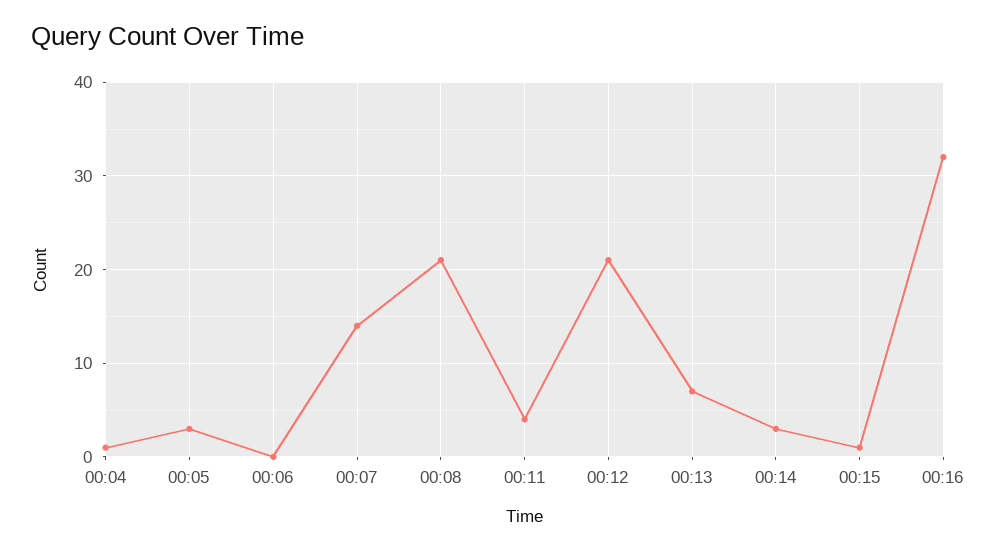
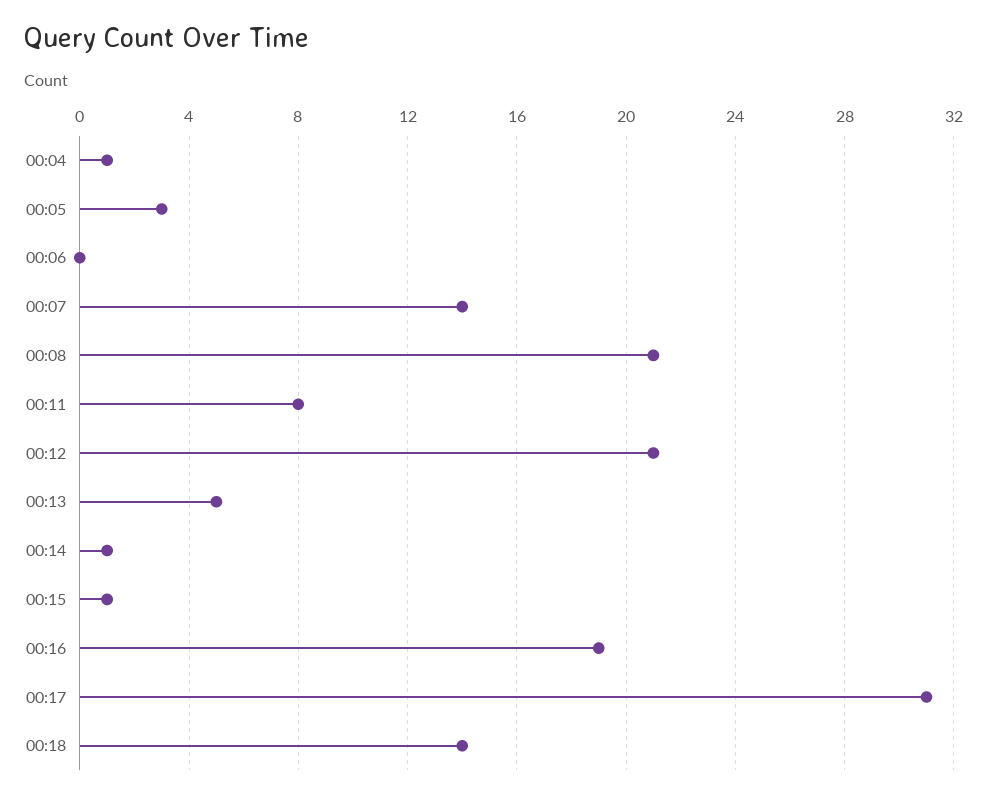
00:11: 4 -> 8
00:13: 7 -> 5
00:14: 3 -> 1
00:16: 32 -> 19
00:17: none -> 31
00:18: none -> 14

